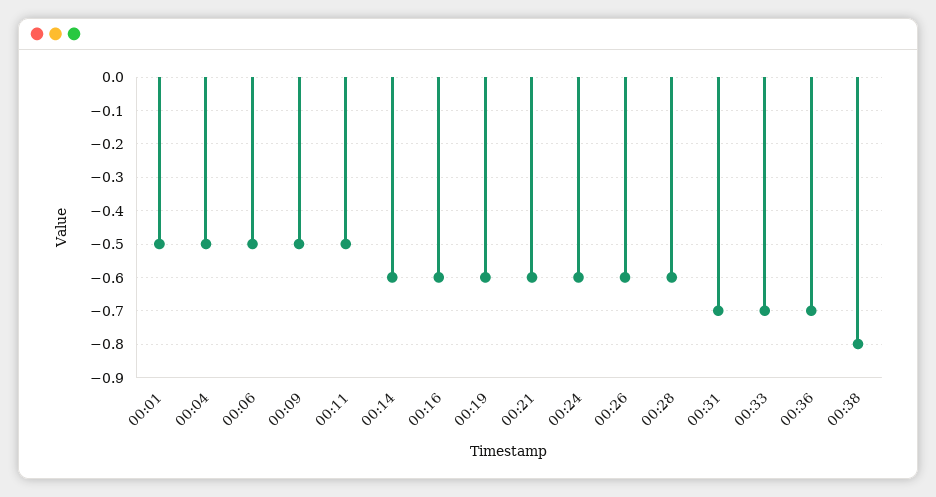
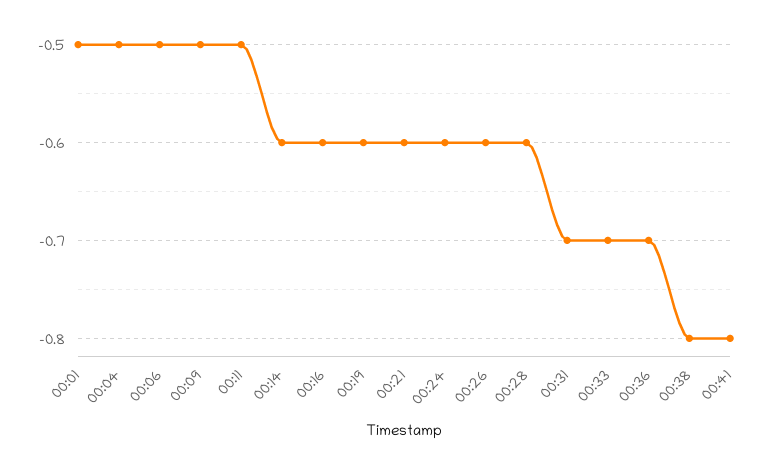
00:41: none -> -0.8

